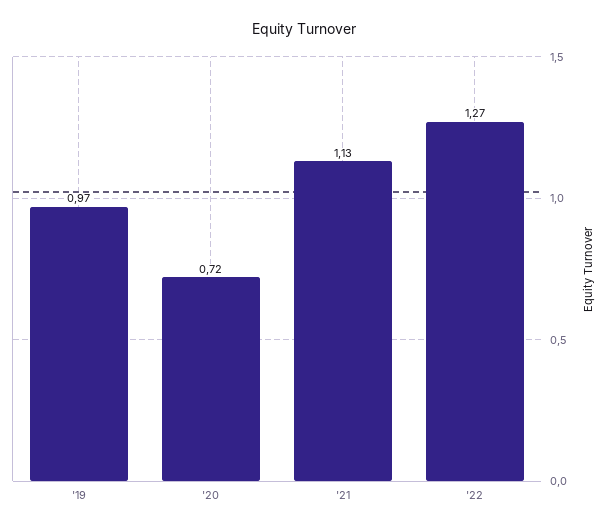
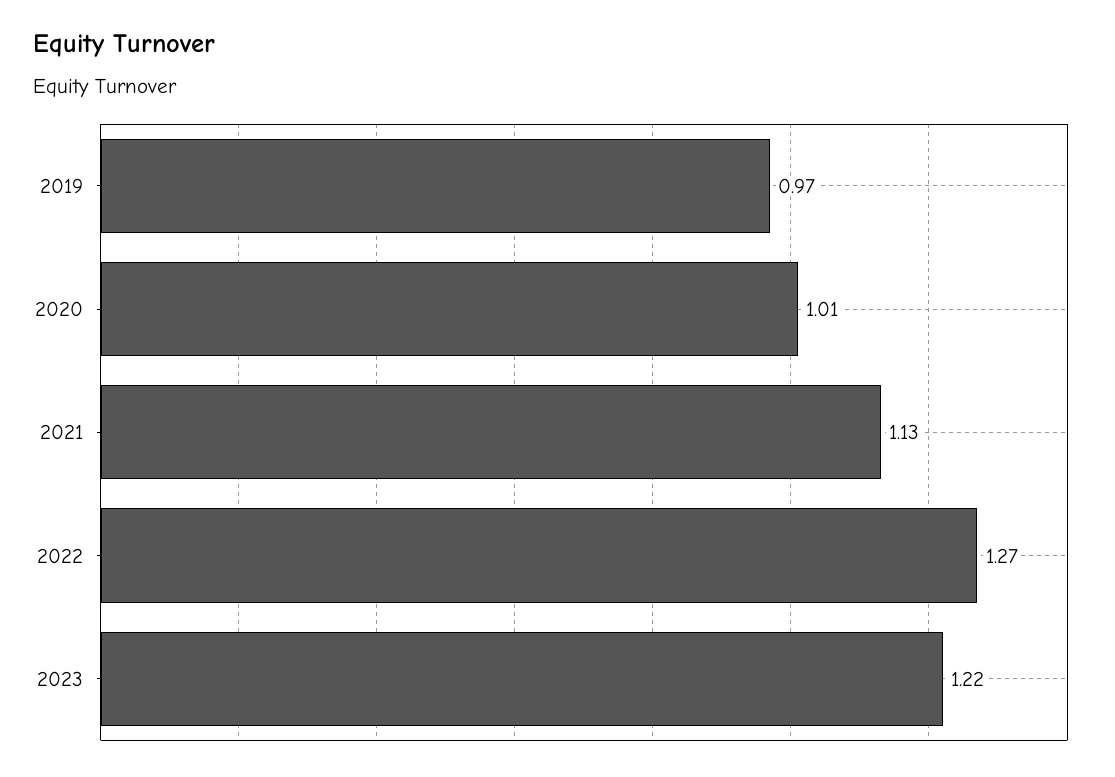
'20: 0.72 -> 1.01
2023: none -> 1.22

